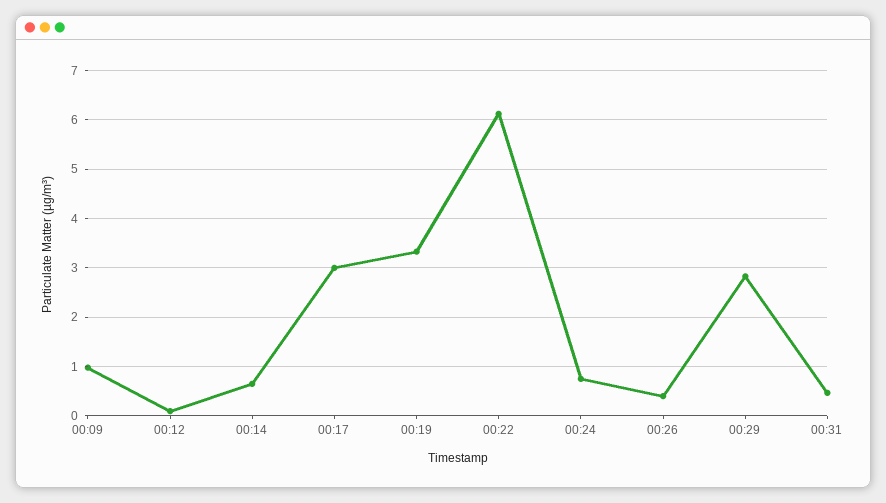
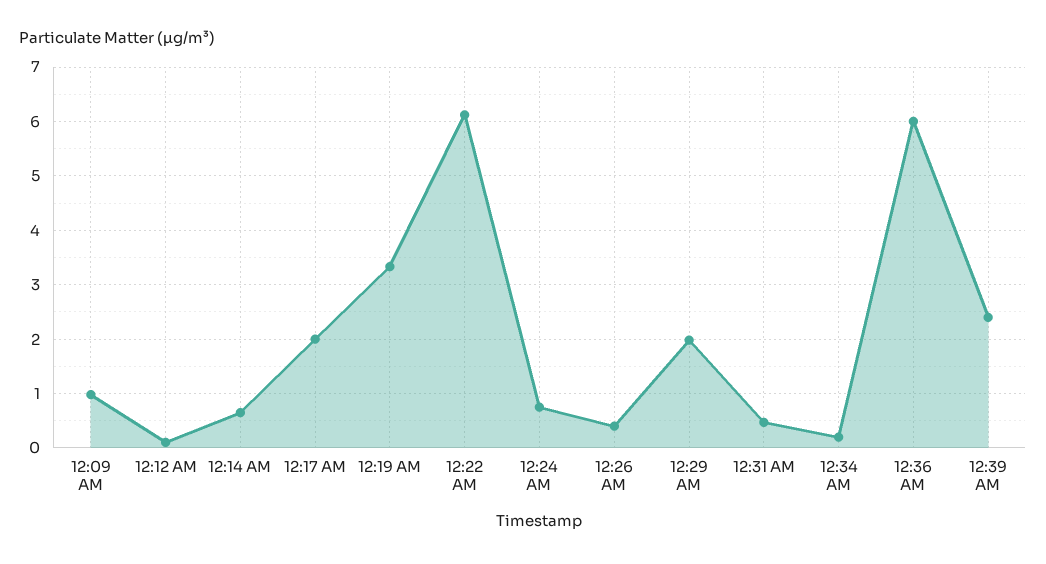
00:17: 3 -> 2
00:29: 2.8 -> 2
12:34 AM: none -> 0.2
12:36 AM: none -> 6
12:39 AM: none -> 2.4

